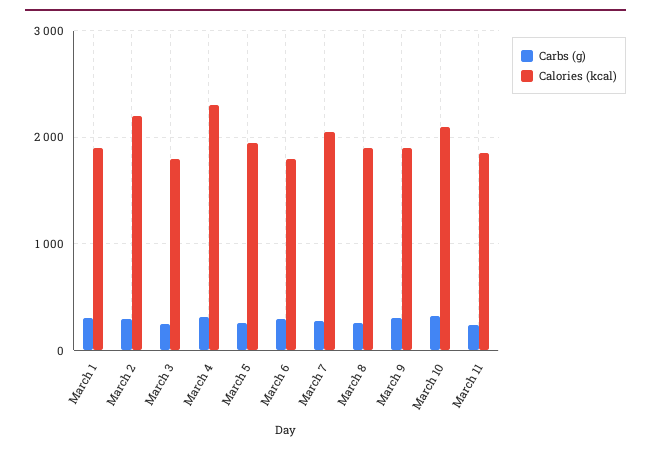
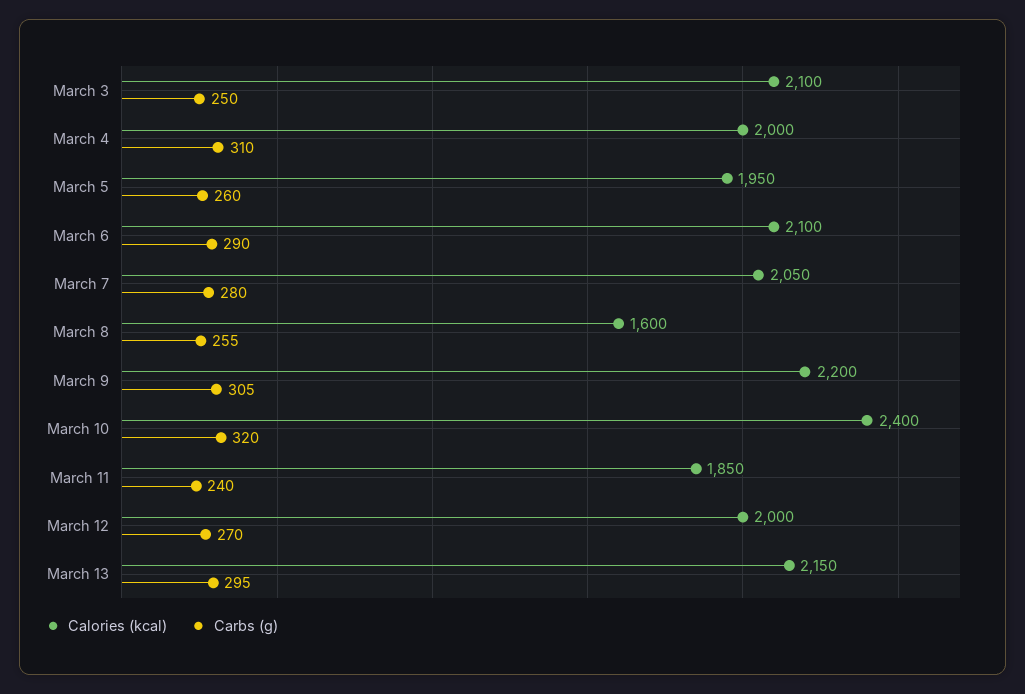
Carbs (g), March 1: 300 -> none
Calories (kcal), March 1: 1900 -> none
Carbs (g), March 2: 300 -> none
Calories (kcal), March 2: 2200 -> none
Calories (kcal), March 3: 1800 -> 2100
Calories (kcal), March 4: 2300 -> 2000
Calories (kcal), March 6: 1800 -> 2100
Calories (kcal), March 8: 1900 -> 1600
Calories (kcal), March 9: 1900 -> 2200
Calories (kcal), March 10: 2100 -> 2400
Calories (kcal), March 12: none -> 2000
Carbs (g), March 12: none -> 270
Calories (kcal), March 13: none -> 2150
Carbs (g), March 13: none -> 295

